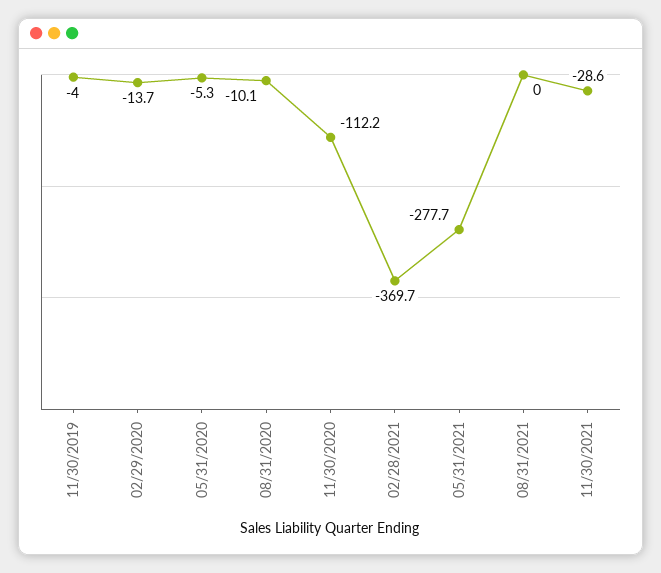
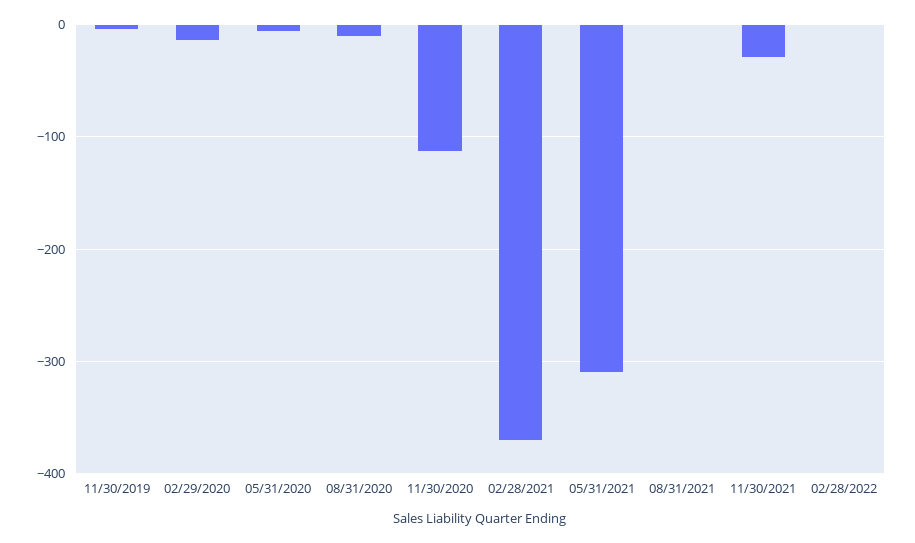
05/31/2021: -277.7 -> -310
02/28/2022: none -> 0

